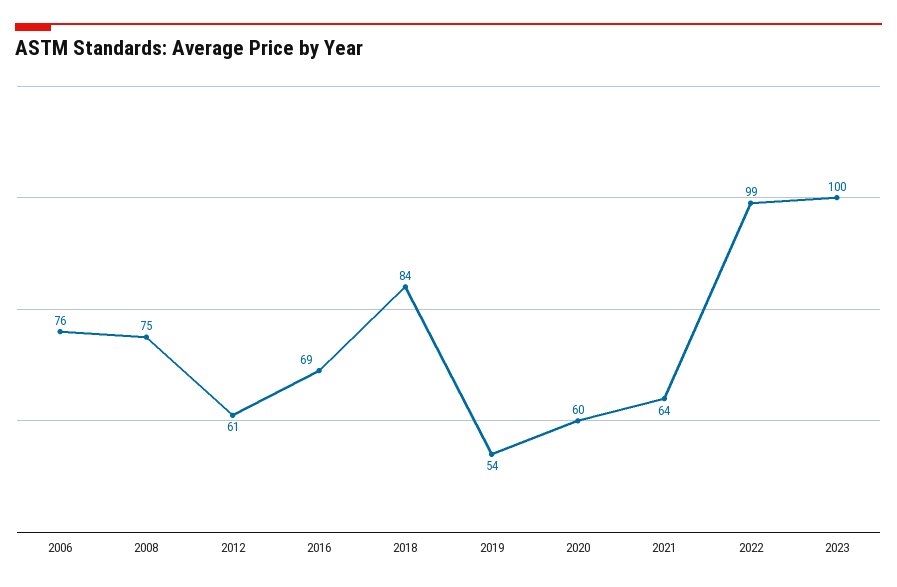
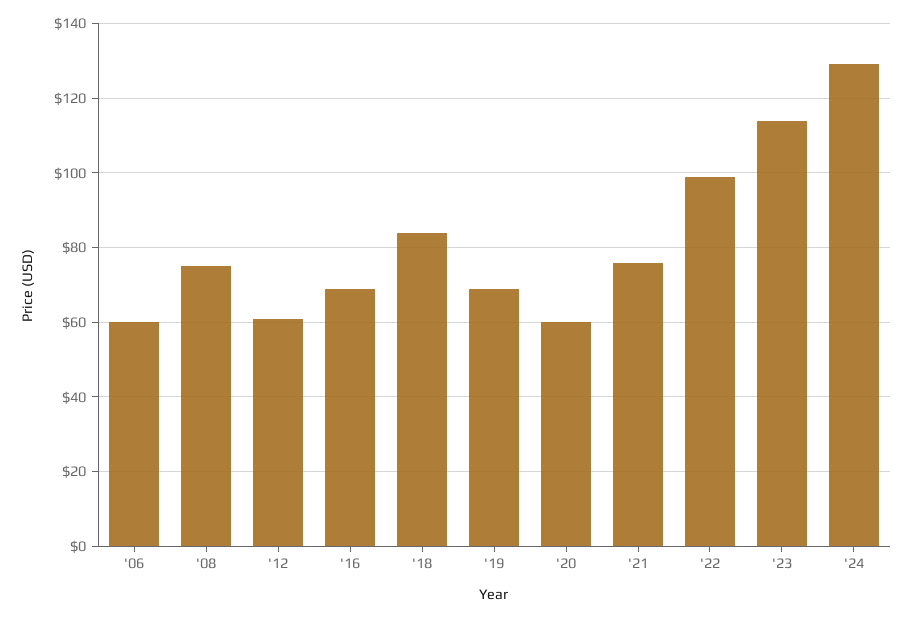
2006: 76 -> 60
2019: 54 -> 70
2021: 64 -> 75
2023: 100 -> 115
'24: none -> 130

